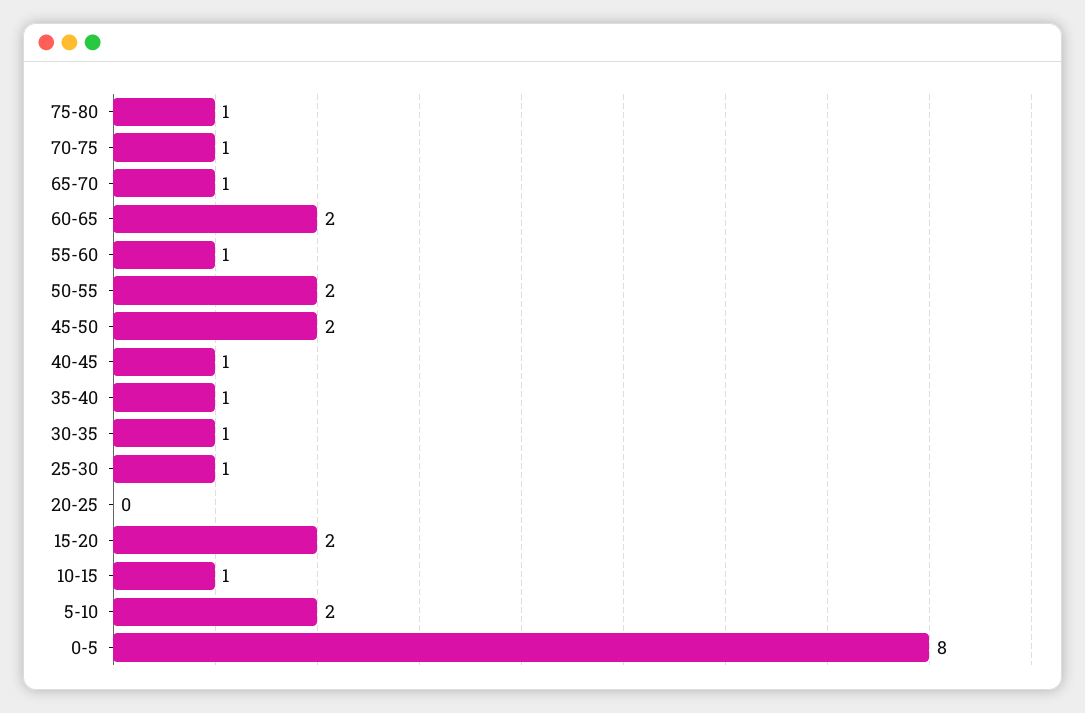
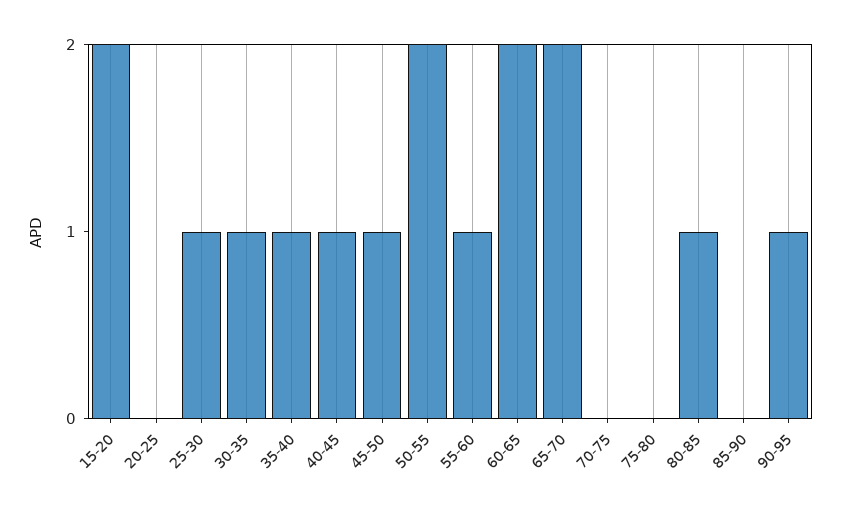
75-80: 1 -> 0
70-75: 1 -> 0
65-70: 1 -> 2
45-50: 2 -> 1
10-15: 1 -> none
5-10: 2 -> none
0-5: 8 -> none
80-85: none -> 1
85-90: none -> 0
90-95: none -> 1

